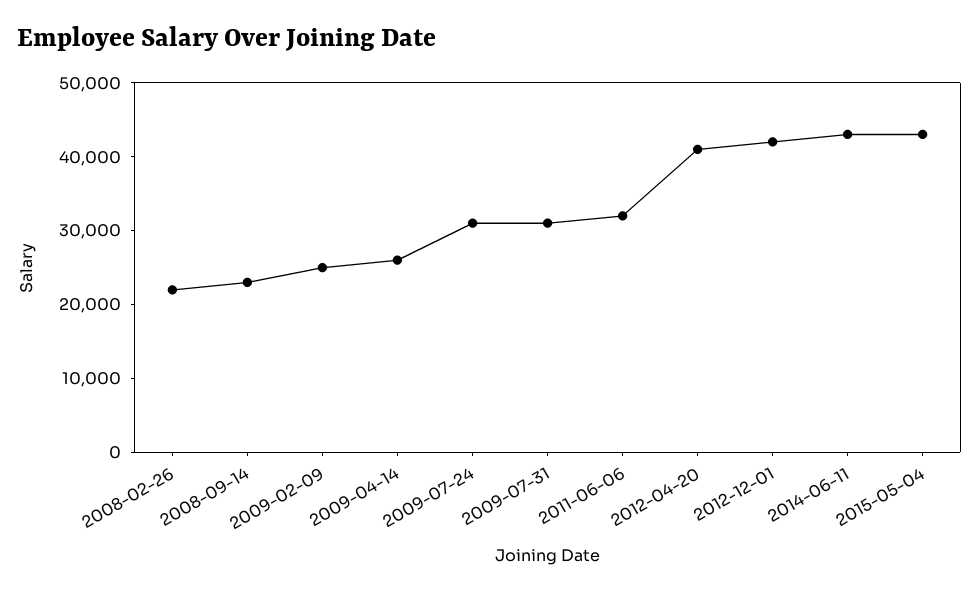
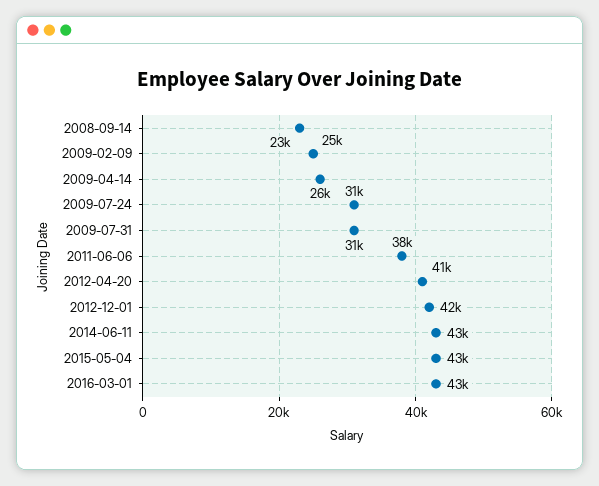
2008-02-26: 22000 -> none
2011-06-06: 32000 -> 38000
2016-03-01: none -> 43000

